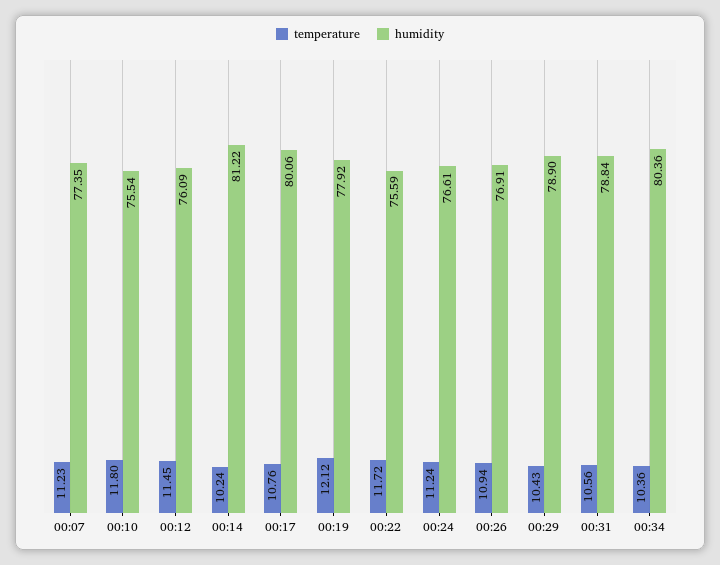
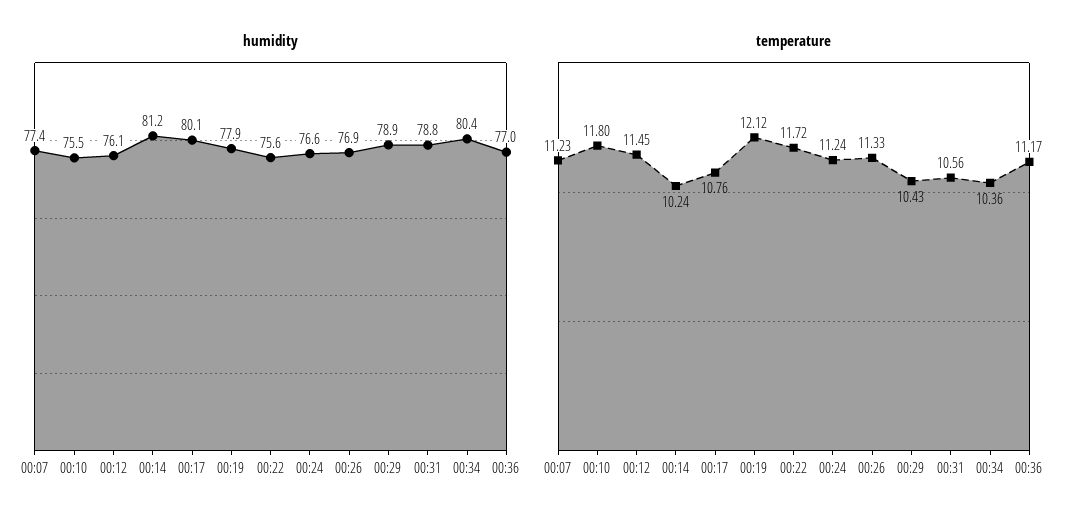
temperature, 00:26: 10.94 -> 11.33
humidity, 00:36: none -> 77
temperature, 00:36: none -> 11.17

